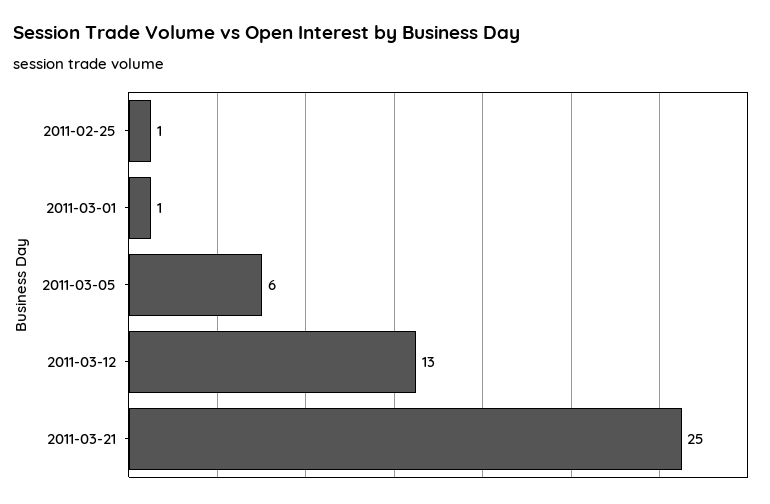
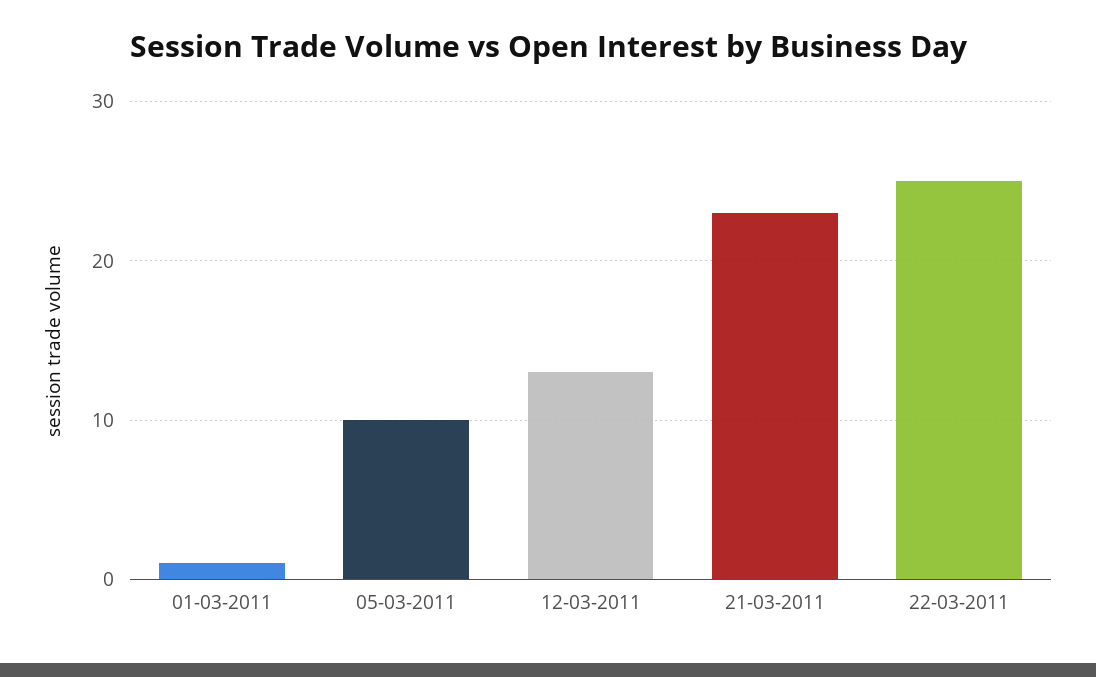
2011-02-25: 1 -> none
2011-03-05: 6 -> 10
2011-03-21: 25 -> 23
22-03-2011: none -> 25

